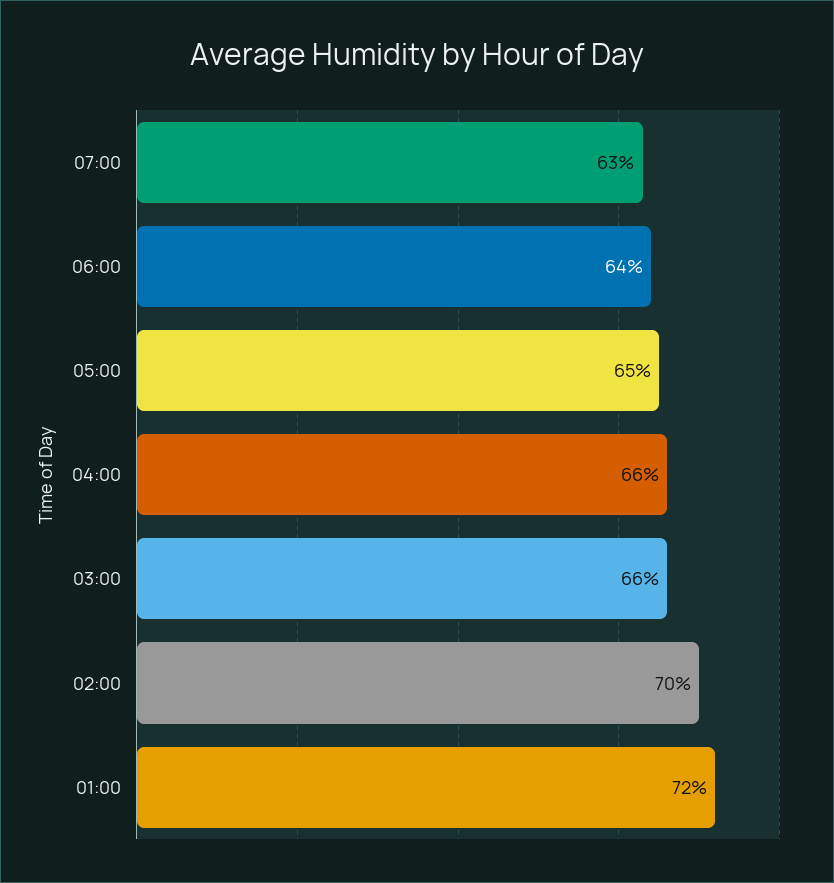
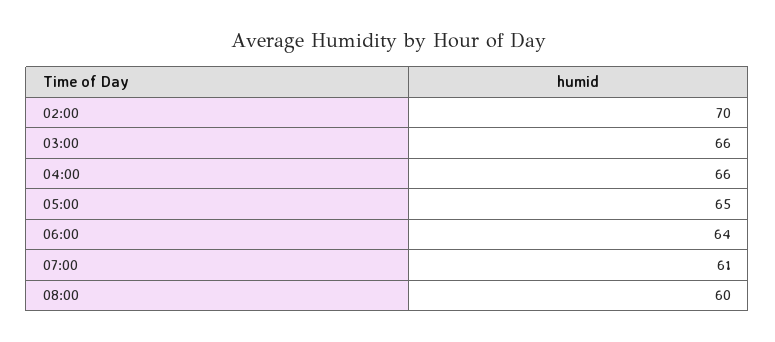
07:00: 63 -> 61
01:00: 72 -> none
08:00: none -> 60

